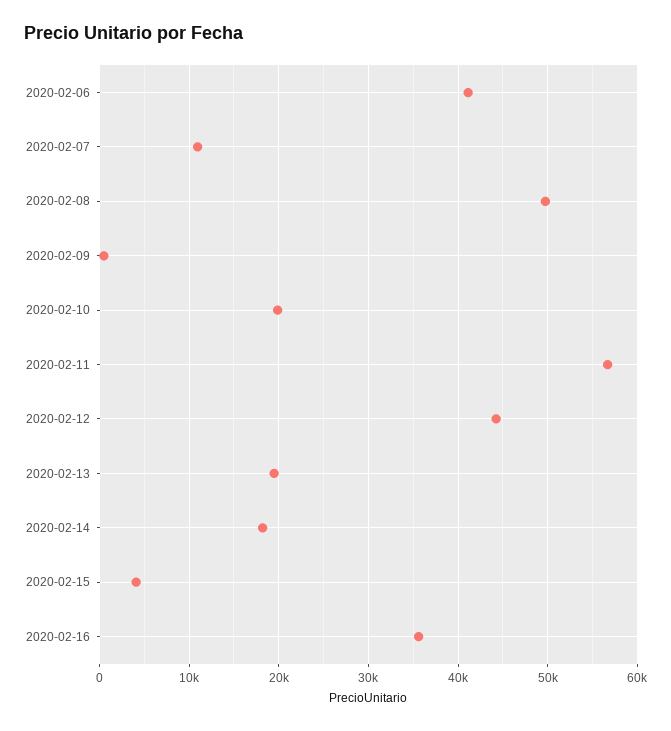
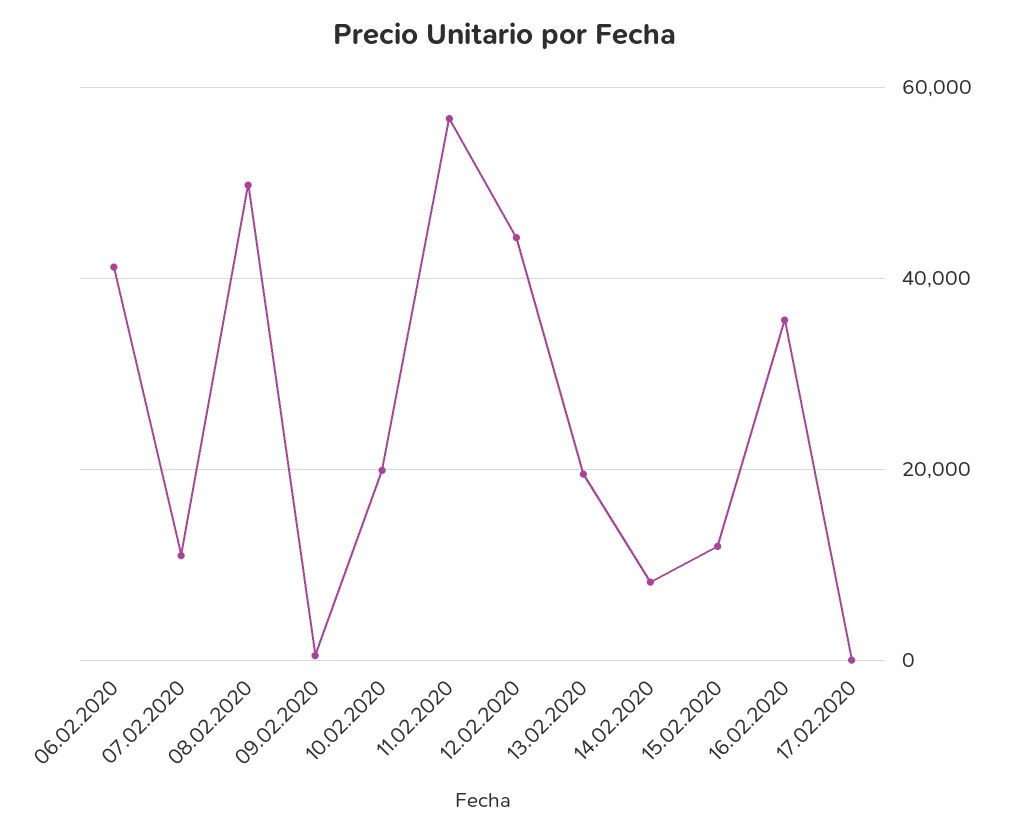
2020-02-14: 18000 -> 8000
2020-02-15: 4000 -> 12000
17.02.2020: none -> 0

